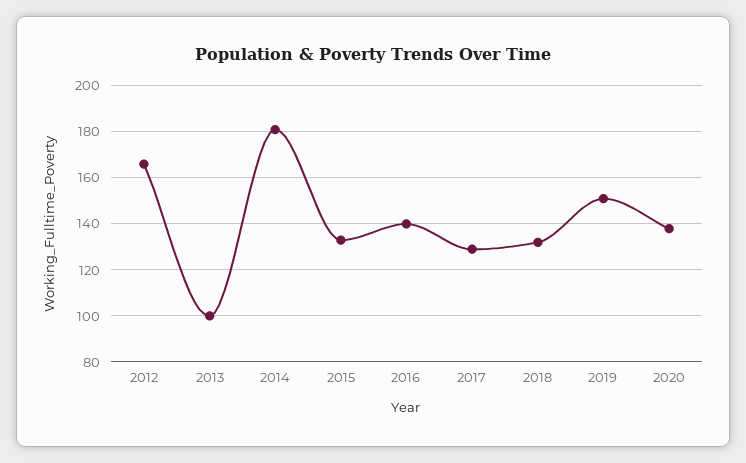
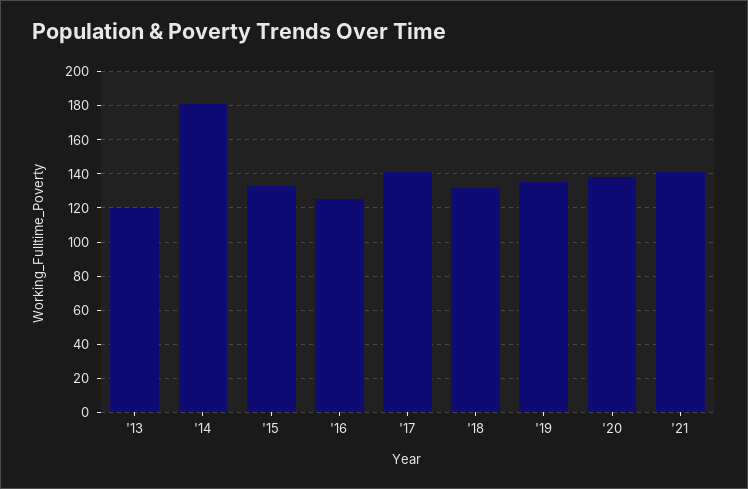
2012: 165 -> none
2013: 100 -> 120
2016: 140 -> 125
2017: 130 -> 140
2019: 150 -> 135
'21: none -> 140

